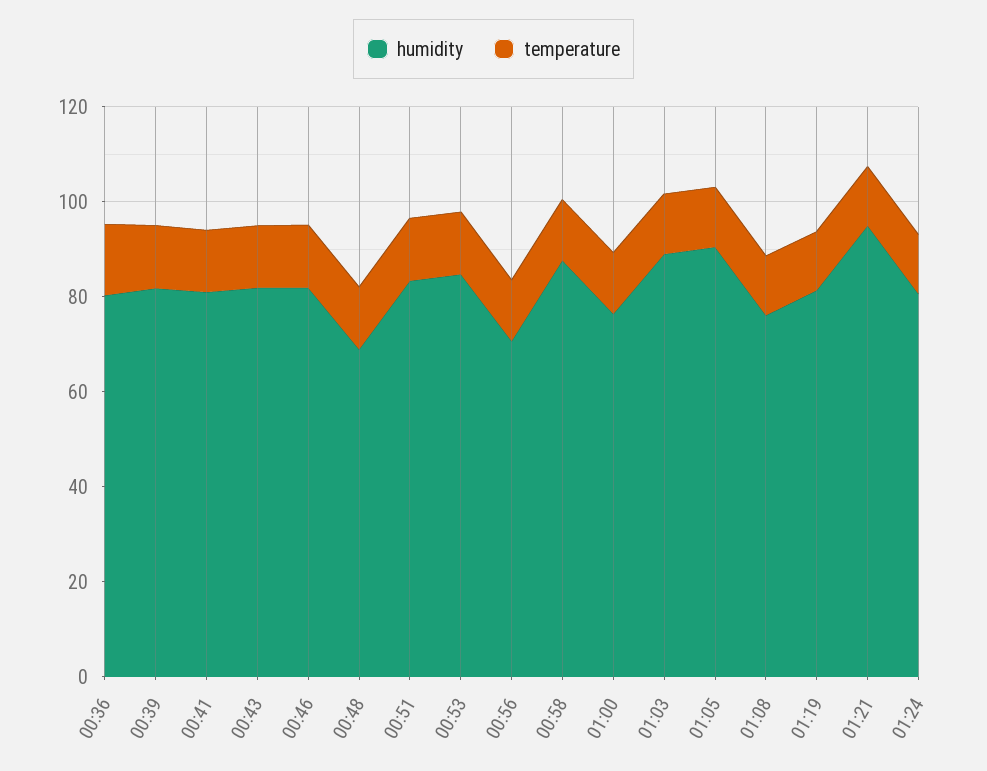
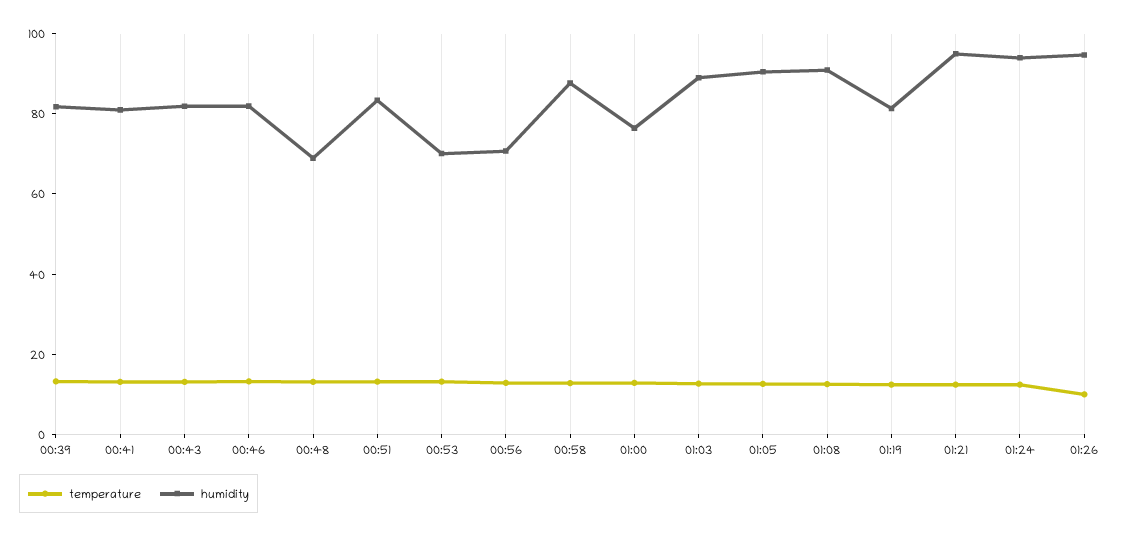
humidity, 00:36: 80 -> none
temperature, 00:36: 15 -> none
humidity, 00:53: 85 -> 70
humidity, 01:08: 75 -> 90
humidity, 01:24: 80 -> 95
temperature, 01:26: none -> 10
humidity, 01:26: none -> 95

